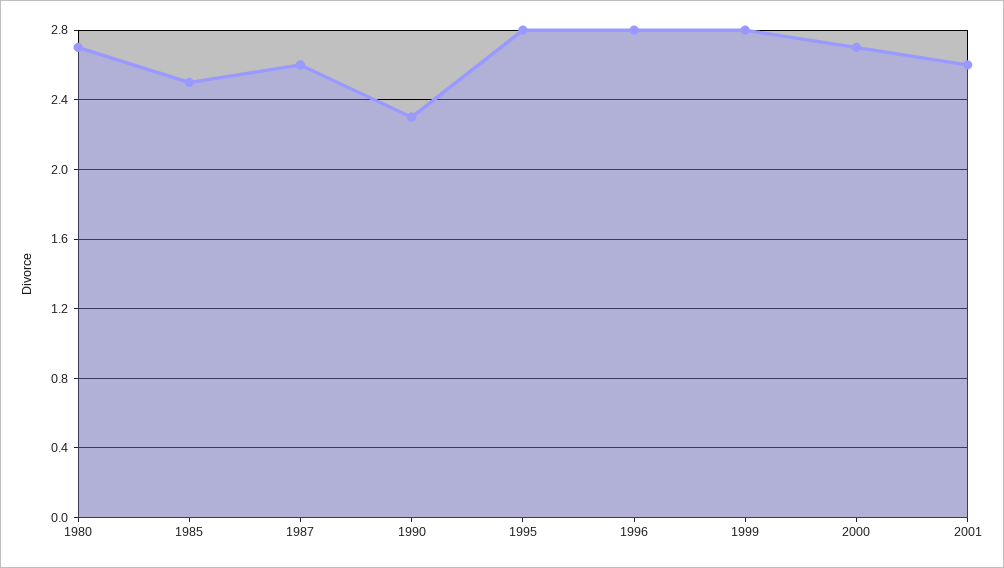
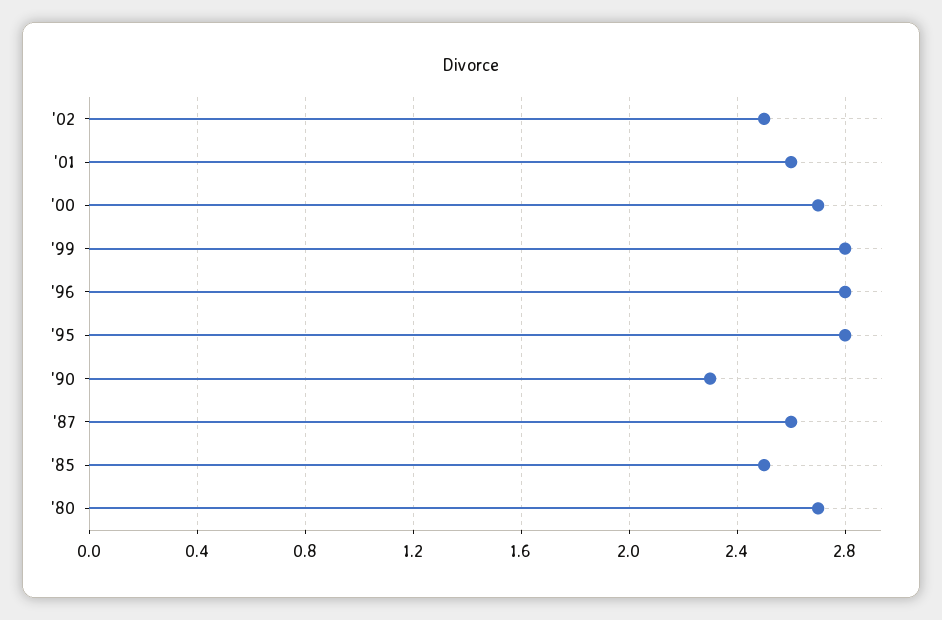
'02: none -> 2.5

